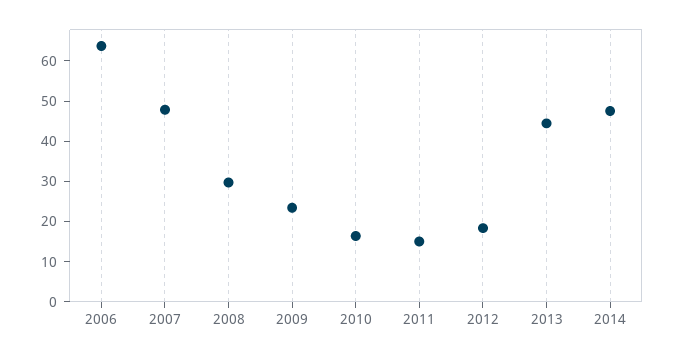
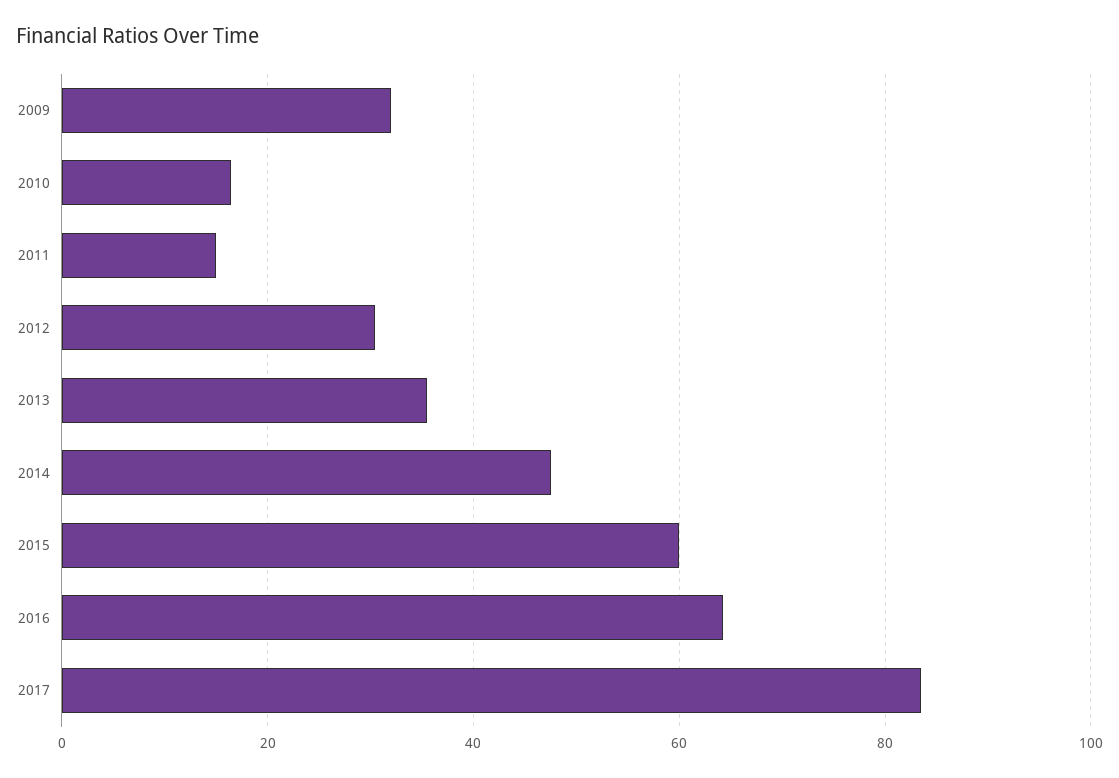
2006: 64 -> none
2007: 48 -> none
2008: 30 -> none
2009: 24 -> 32
2012: 18 -> 30
2013: 44 -> 36
2015: none -> 60
2016: none -> 64
2017: none -> 84

